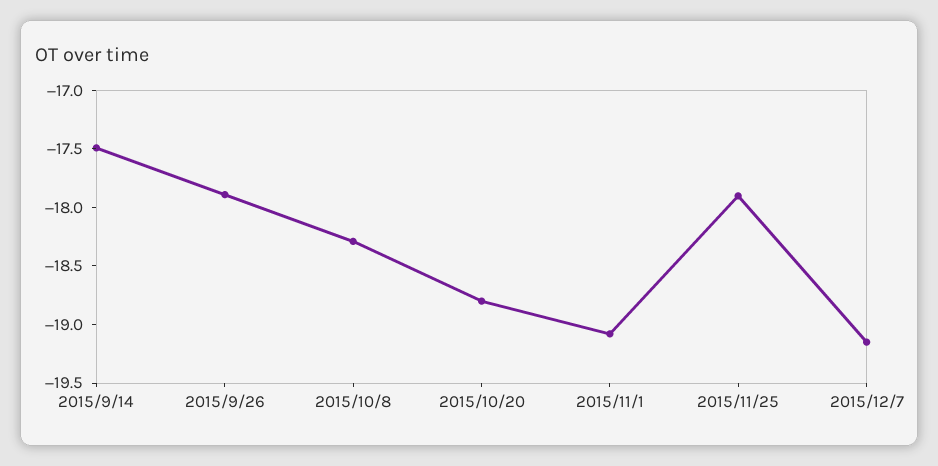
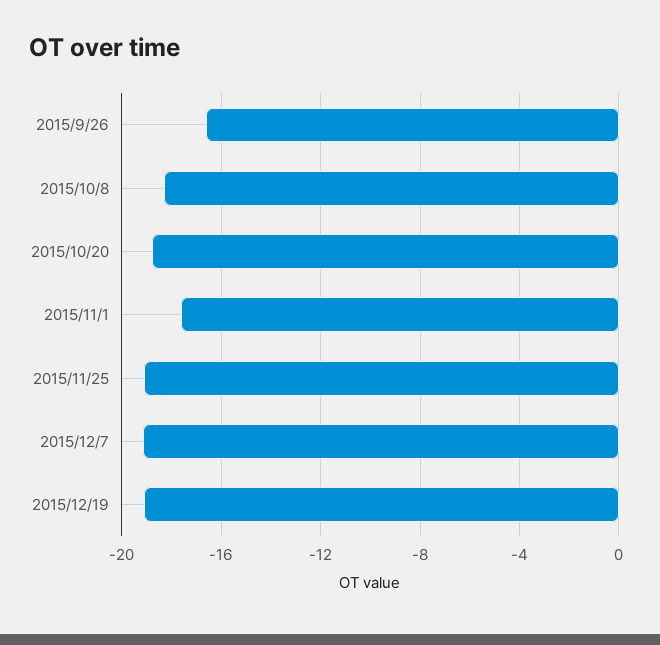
2015/9/14: -17.5 -> none
2015/9/26: -17.9 -> -16.5
2015/11/1: -19.1 -> -17.5
2015/11/25: -17.9 -> -19
2015/12/19: none -> -19

